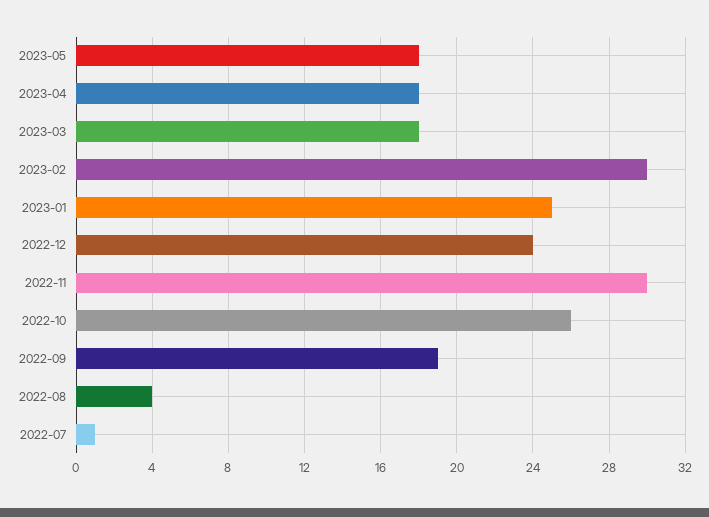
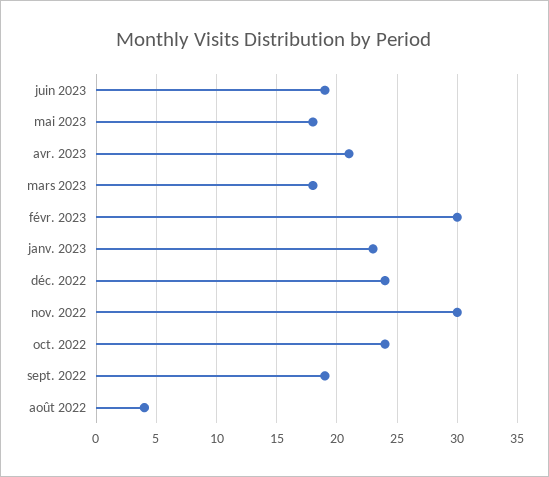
2023-04: 18 -> 21
2023-01: 25 -> 23
2022-10: 26 -> 24
2022-07: 1 -> none
juin 2023: none -> 19

